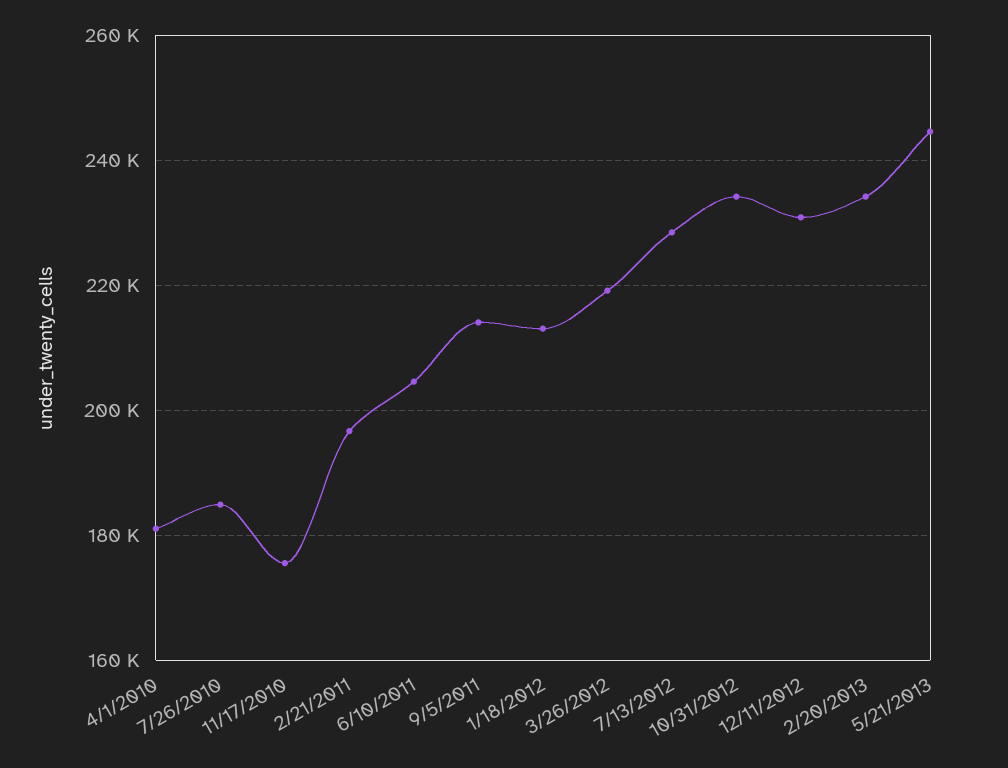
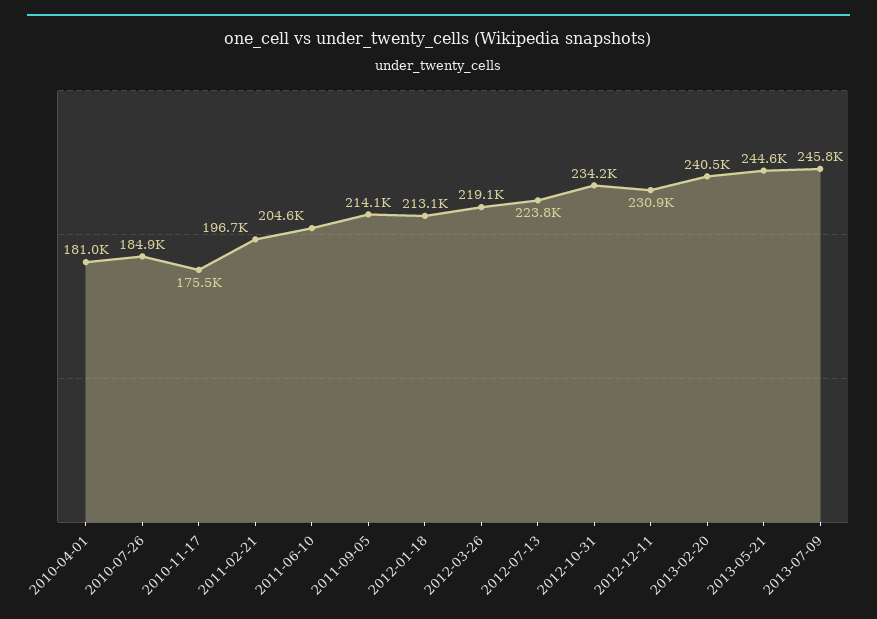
7/13/2012: 228000 -> 223800
2/20/2013: 234000 -> 240500
2013-07-09: none -> 245800

